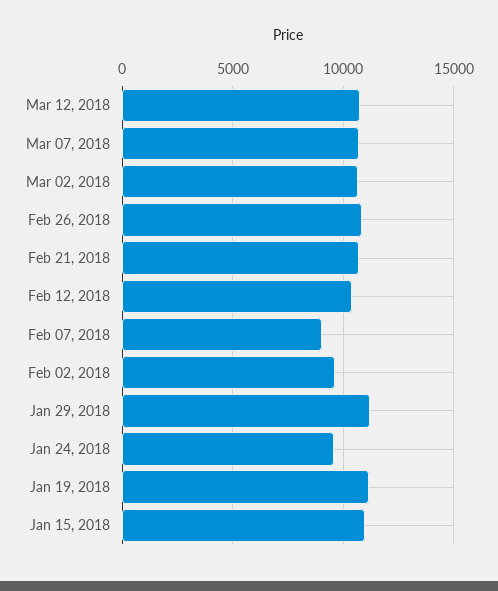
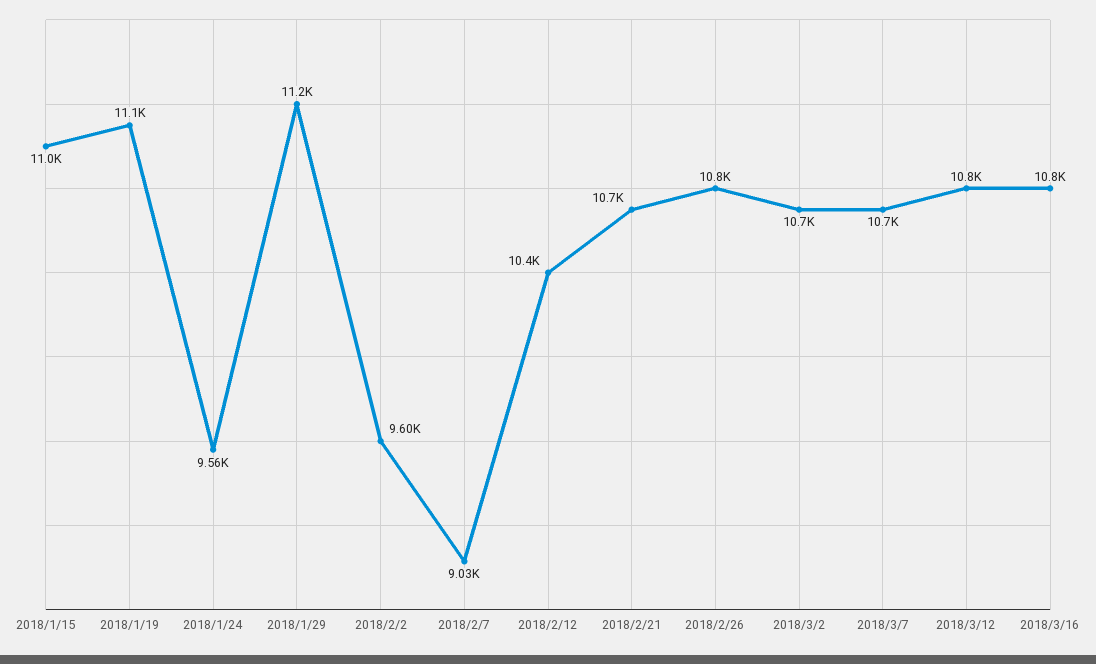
2018/3/16: none -> 10800

